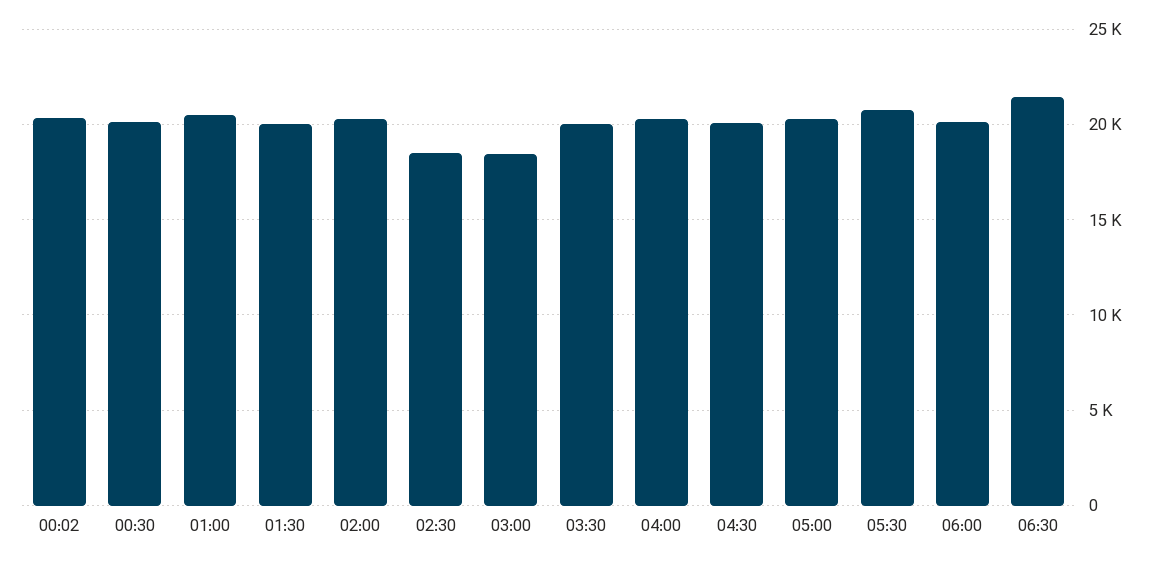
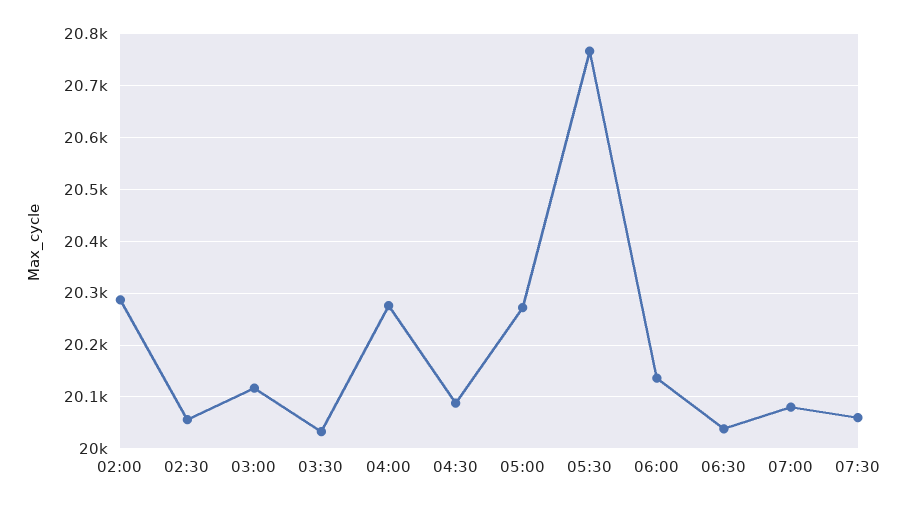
00:02: 20500 -> none
00:30: 20000 -> none
01:00: 20500 -> none
01:30: 20000 -> none
02:30: 18500 -> 20060
03:00: 18500 -> 20120
06:30: 21500 -> 20040
07:00: none -> 20080
07:30: none -> 20060

